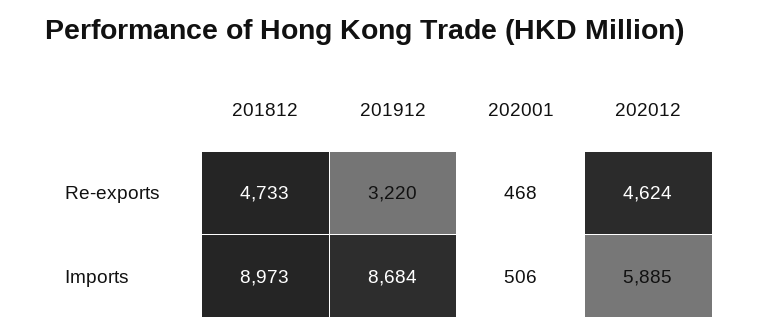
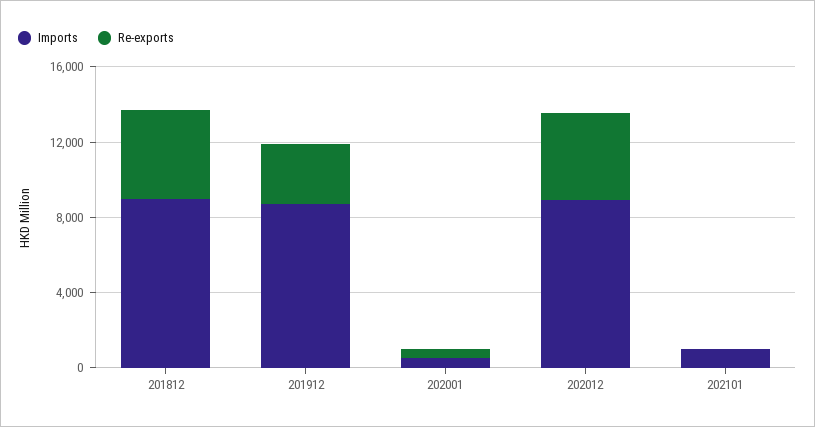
Imports, 202012: 5885 -> 9000
Imports, 202101: none -> 1000
Re-exports, 202101: none -> 0

